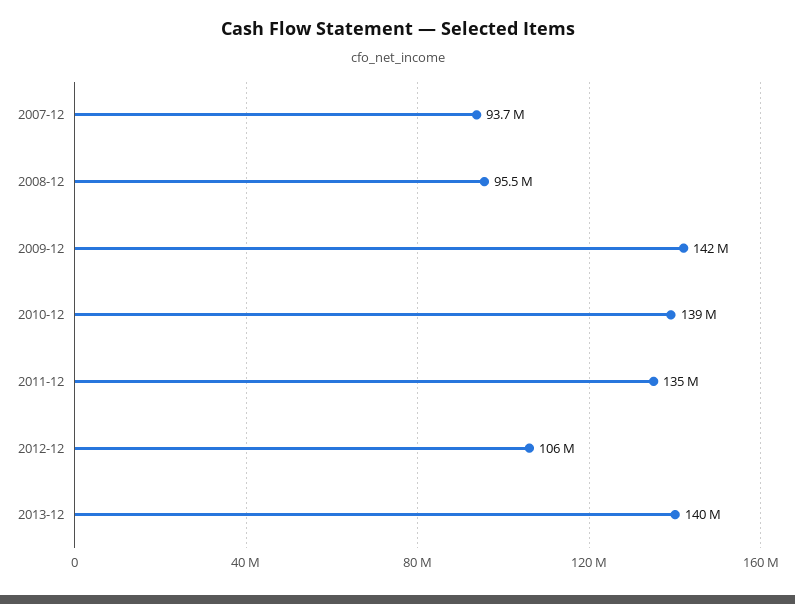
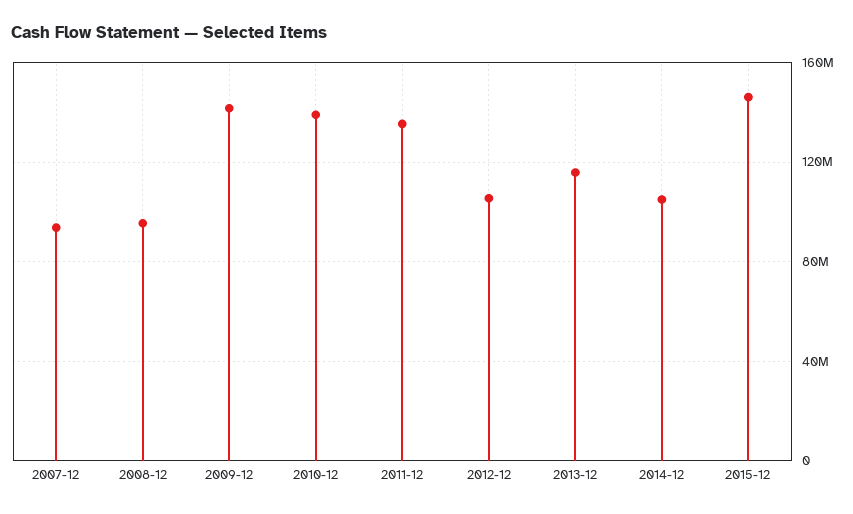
2013-12: 140000000 -> 115000000
2014-12: none -> 105000000
2015-12: none -> 145000000

